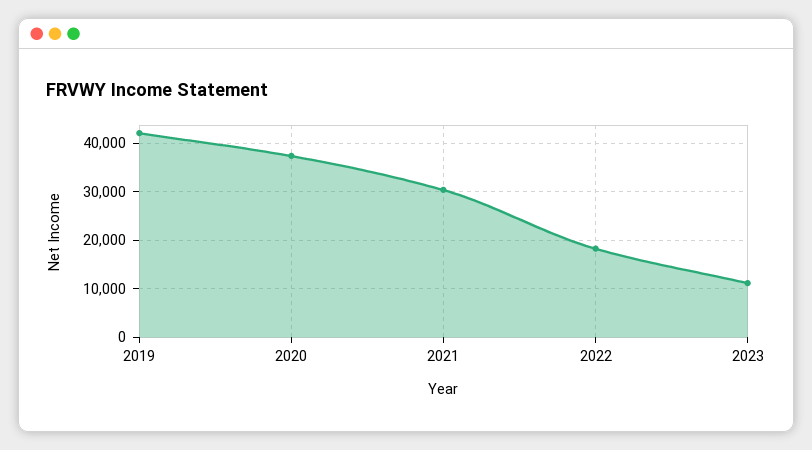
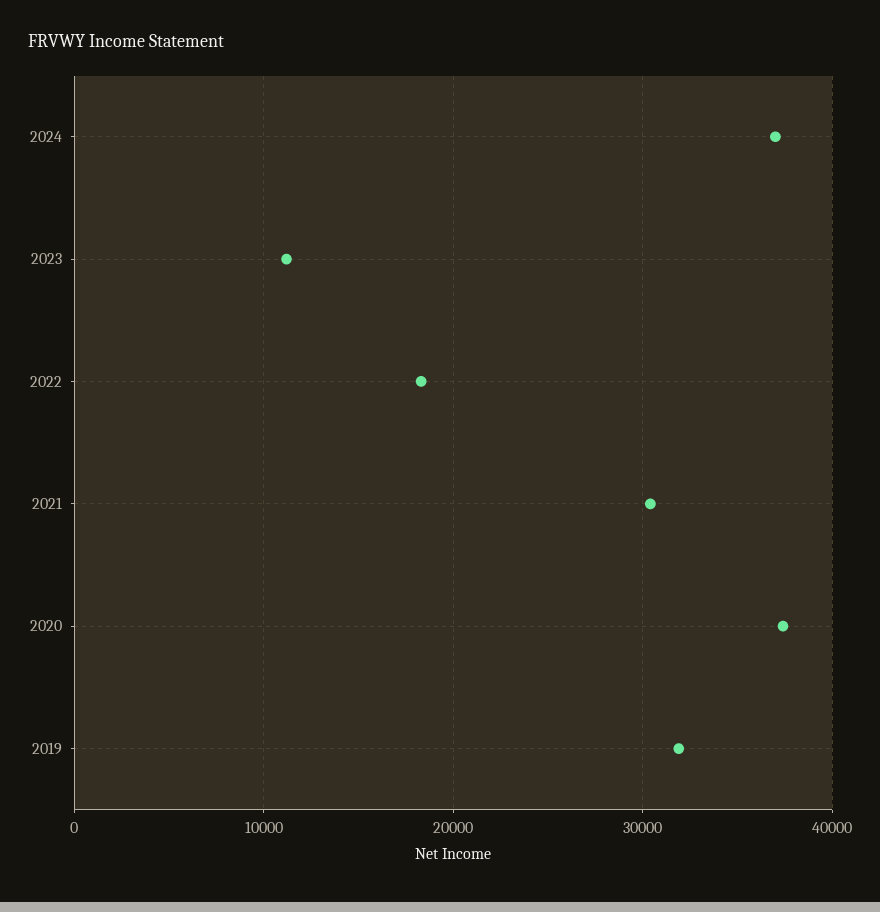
2019: 42000 -> 32000
2024: none -> 37000

